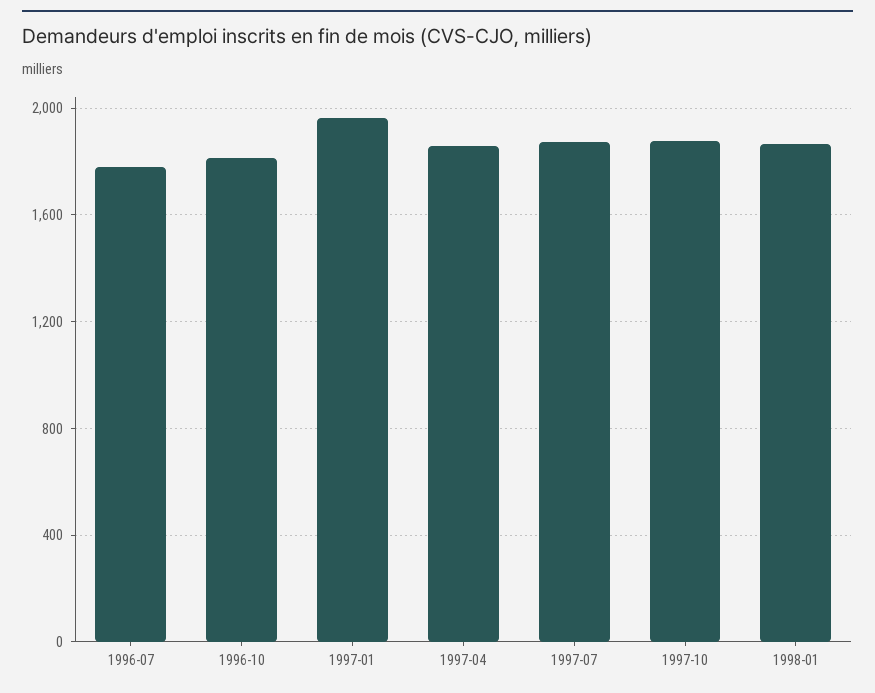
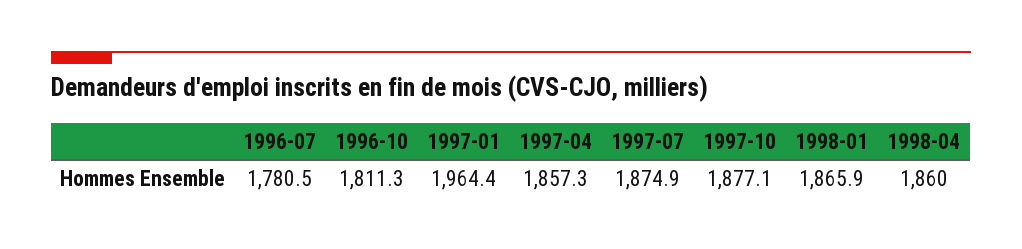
1998-04: none -> 1860

